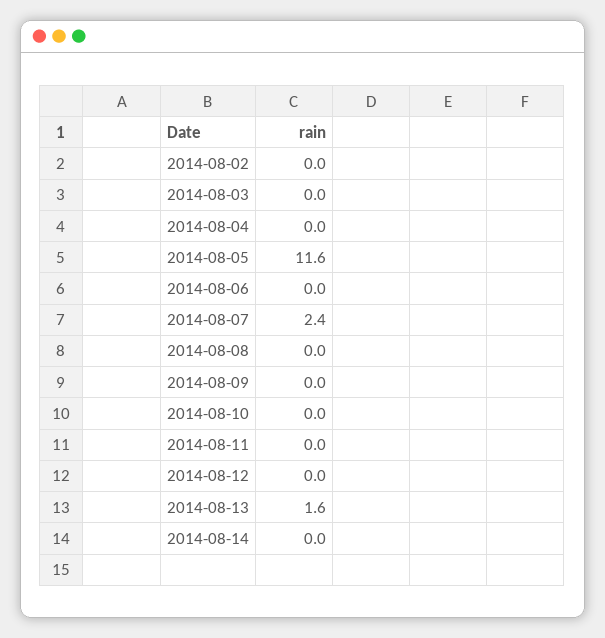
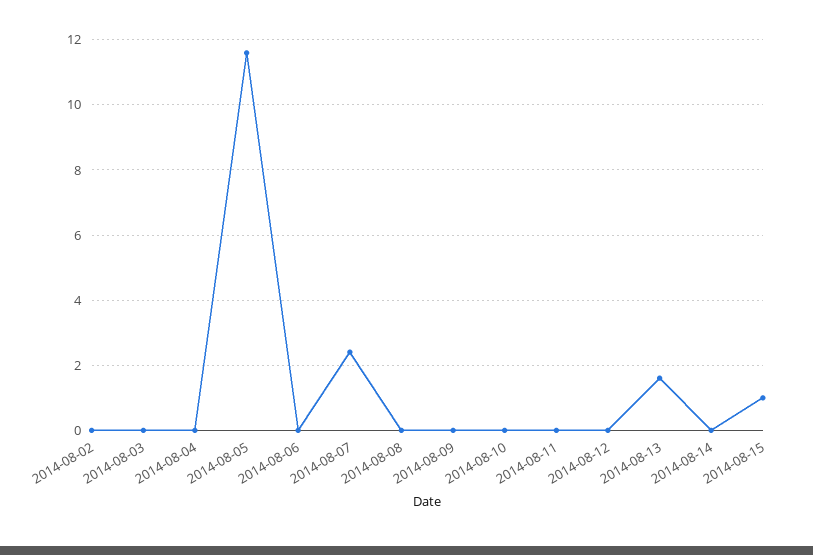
2014-08-15: none -> 1

